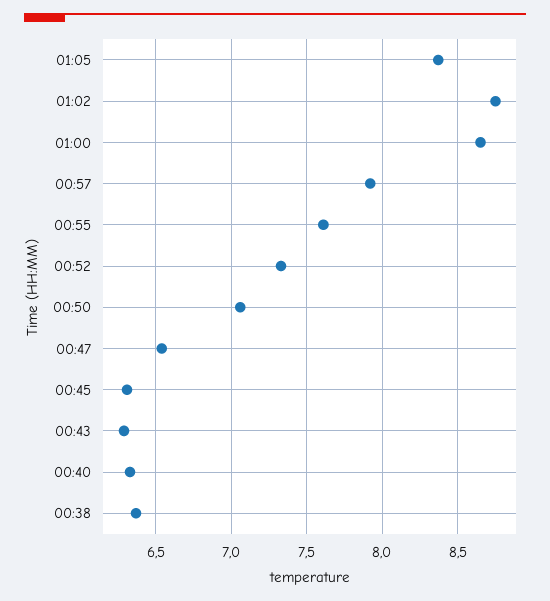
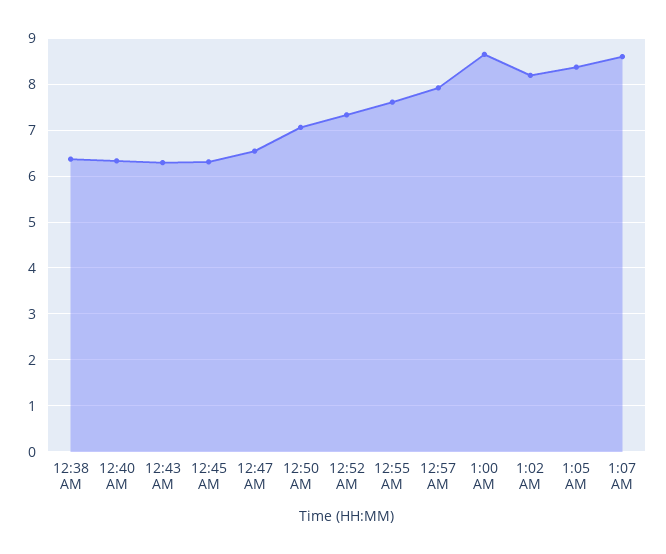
01:02: 8.75 -> 8.2
1:07 AM: none -> 8.6

